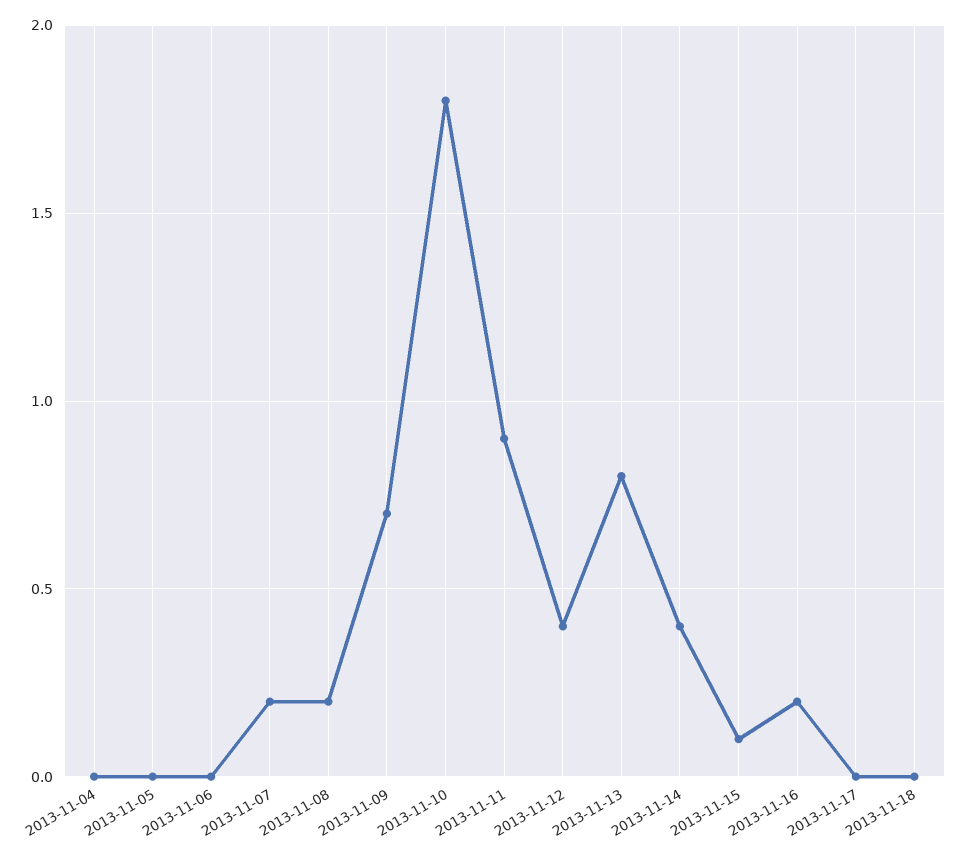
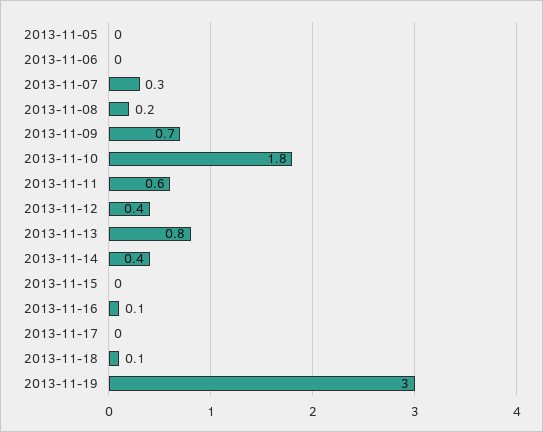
2013-11-04: 0 -> none
2013-11-07: 0.2 -> 0.3
2013-11-11: 0.9 -> 0.6
2013-11-15: 0.1 -> 0
2013-11-16: 0.2 -> 0.1
2013-11-18: 0 -> 0.1
2013-11-19: none -> 3

